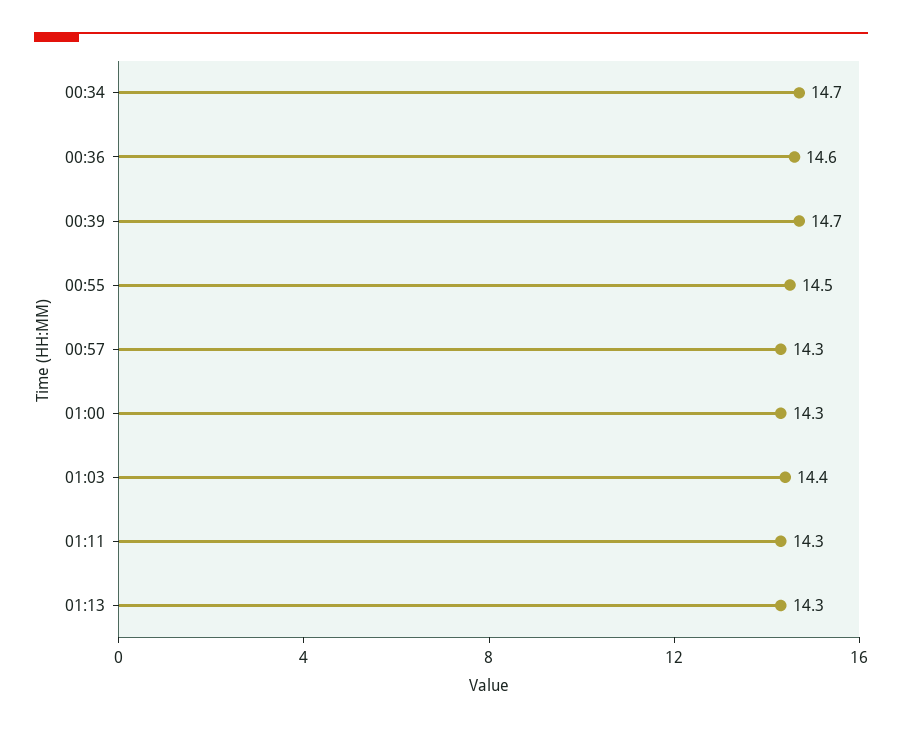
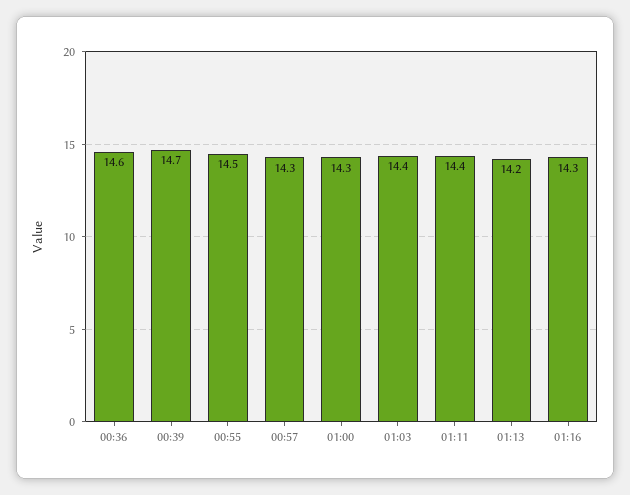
00:34: 14.7 -> none
01:11: 14.3 -> 14.4
01:13: 14.3 -> 14.2
01:16: none -> 14.3

